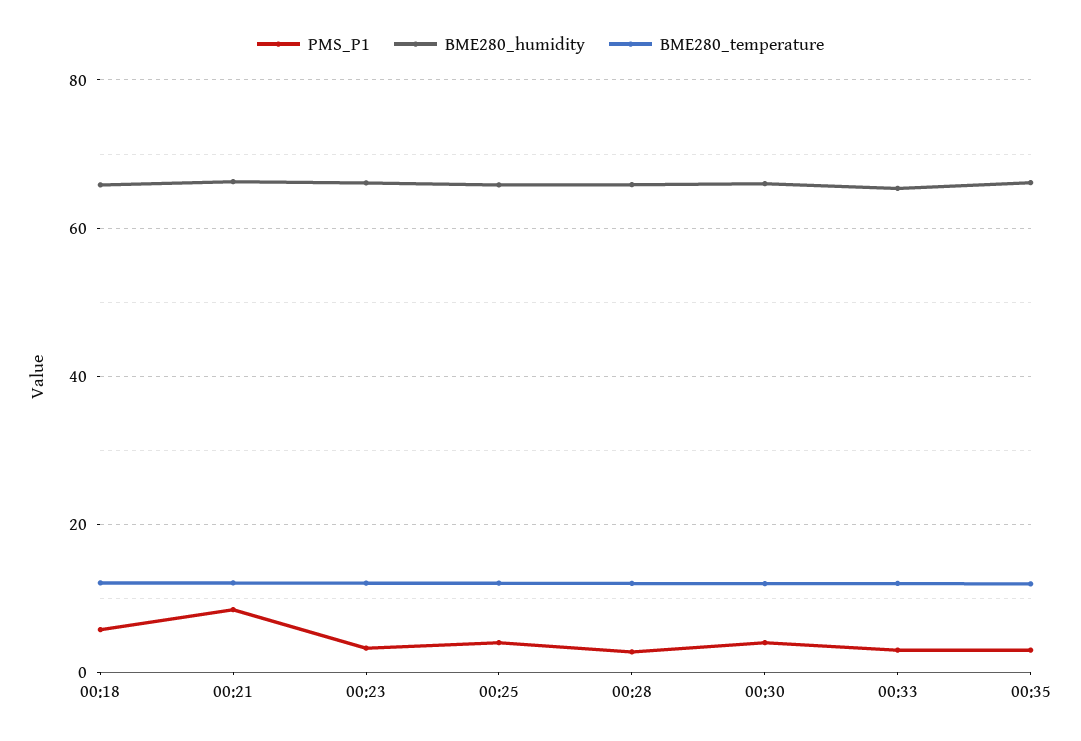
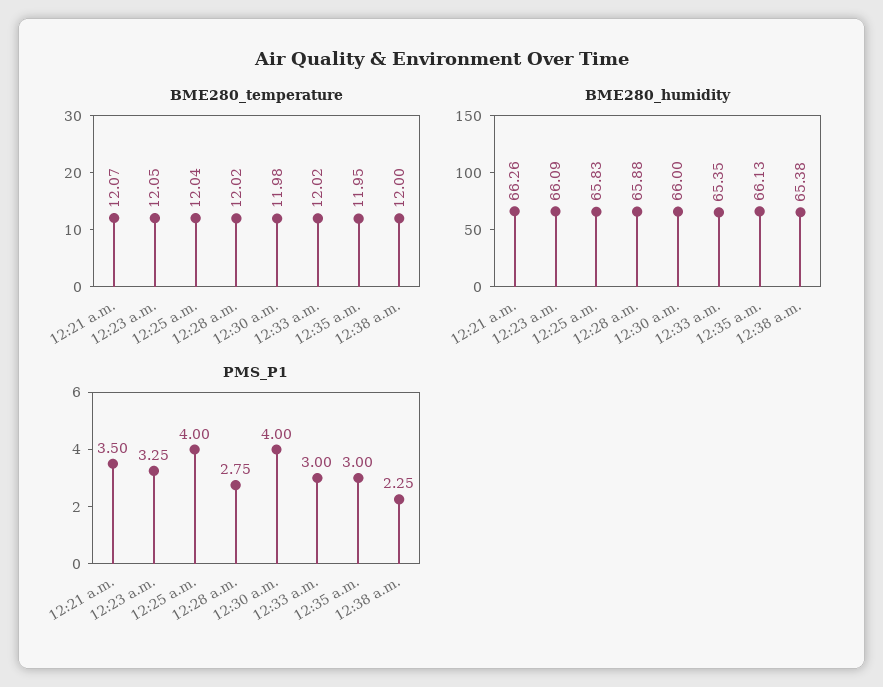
PMS_P1, 00:18: 6 -> none
BME280_humidity, 00:18: 66 -> none
BME280_temperature, 00:18: 12 -> none
PMS_P1, 00:21: 8 -> 3.5
BME280_temperature, 12:38 a.m.: none -> 12
BME280_humidity, 12:38 a.m.: none -> 65.38
PMS_P1, 12:38 a.m.: none -> 2.25

